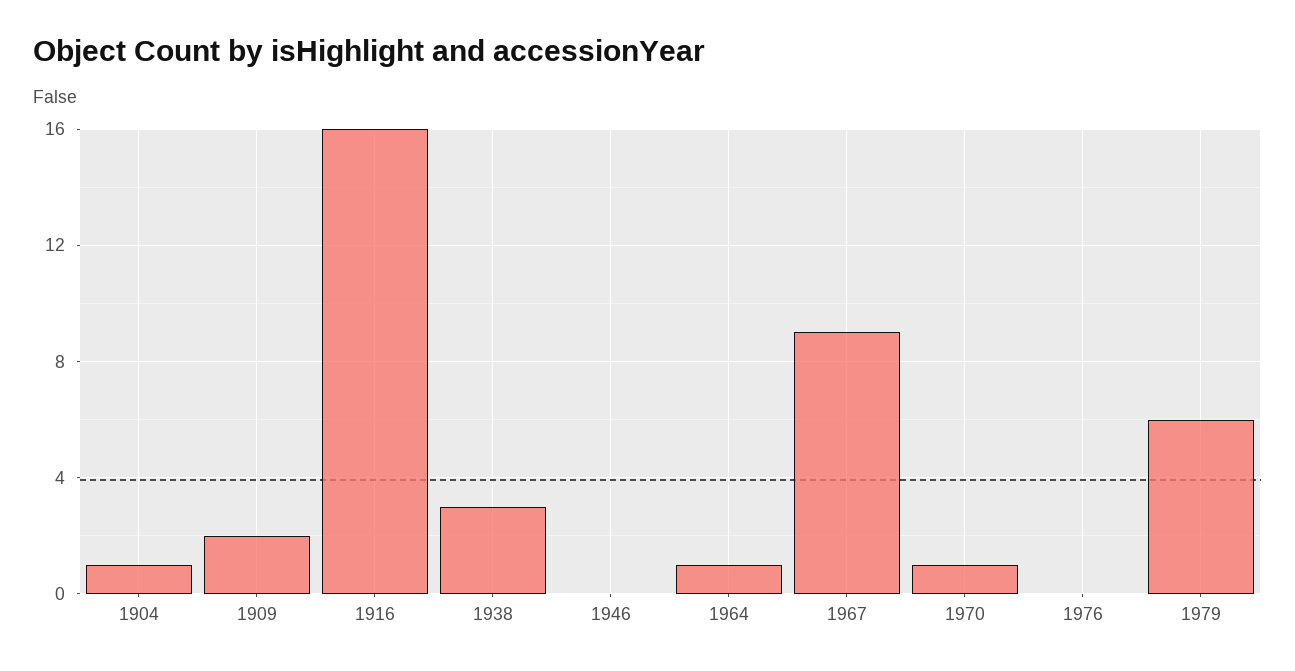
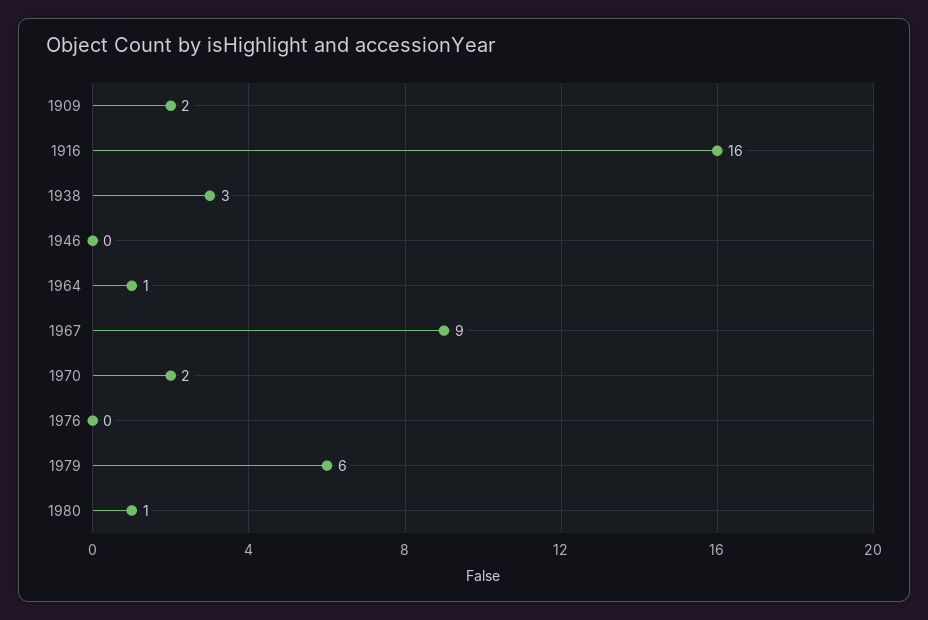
1904: 1 -> none
1970: 1 -> 2
1980: none -> 1

